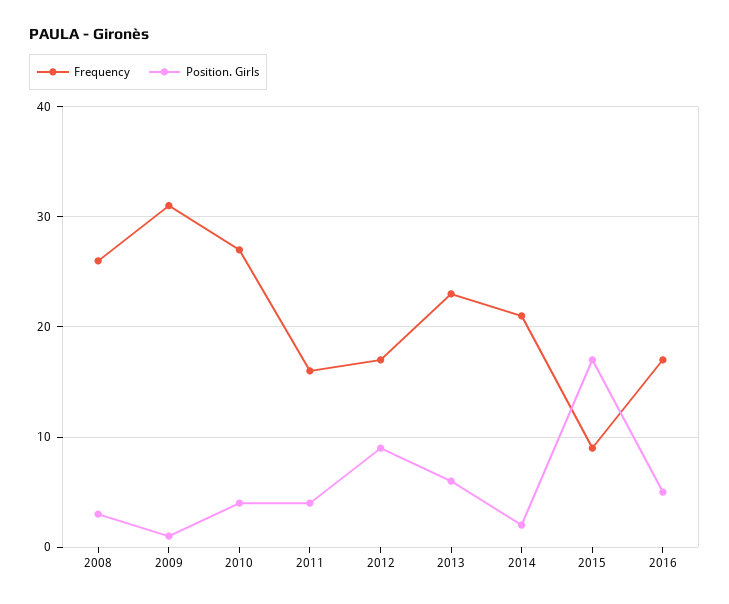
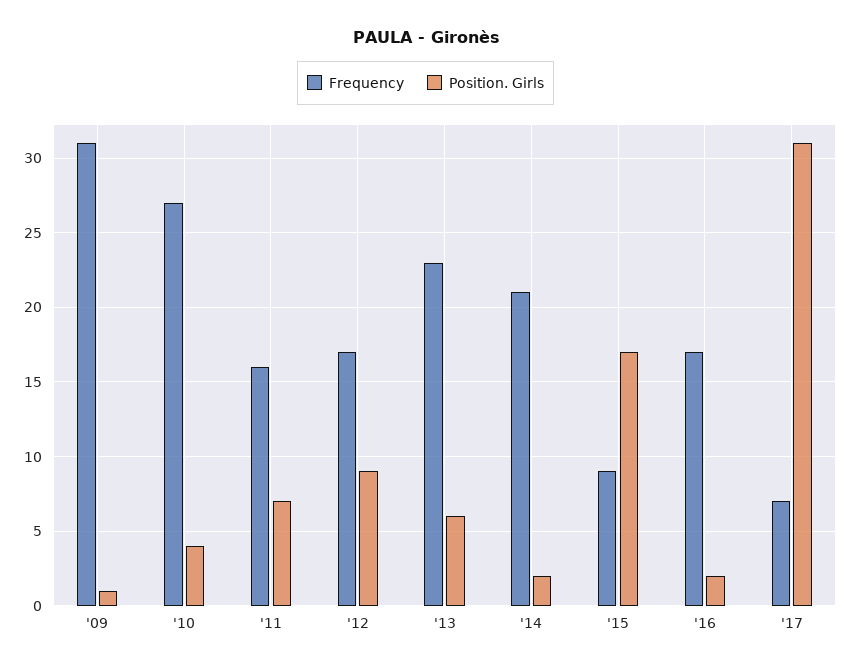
Frequency, 2008: 26 -> none
Position. Girls, 2008: 3 -> none
Position. Girls, 2011: 4 -> 7
Position. Girls, 2016: 5 -> 2
Frequency, '17: none -> 7
Position. Girls, '17: none -> 31

